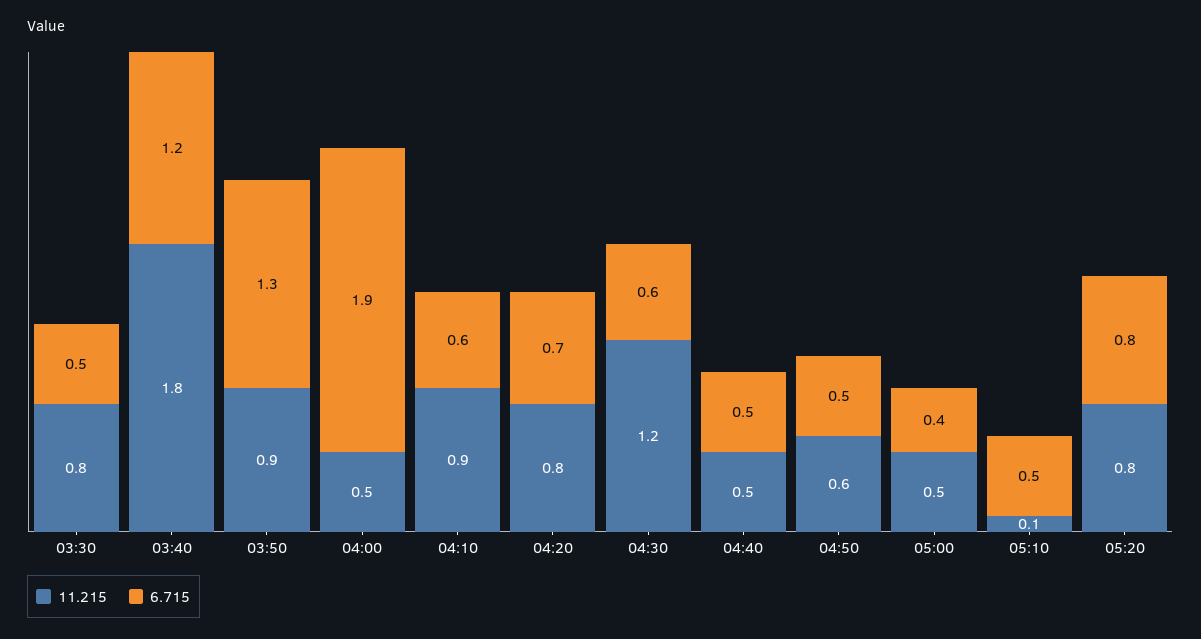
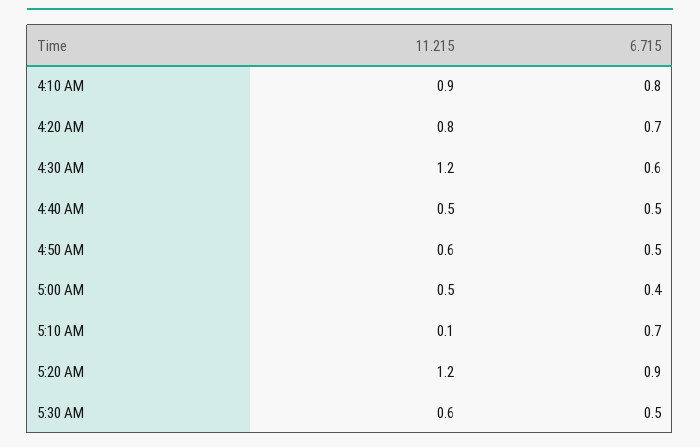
11.215, 03:30: 0.8 -> none
6.715, 03:30: 0.5 -> none
11.215, 03:40: 1.8 -> none
6.715, 03:40: 1.2 -> none
11.215, 03:50: 0.9 -> none
6.715, 03:50: 1.3 -> none
11.215, 04:00: 0.5 -> none
6.715, 04:00: 1.9 -> none
6.715, 04:10: 0.6 -> 0.8
6.715, 05:10: 0.5 -> 0.7
11.215, 05:20: 0.8 -> 1.2
6.715, 05:20: 0.8 -> 0.9
11.215, 5:30 AM: none -> 0.6
6.715, 5:30 AM: none -> 0.5

